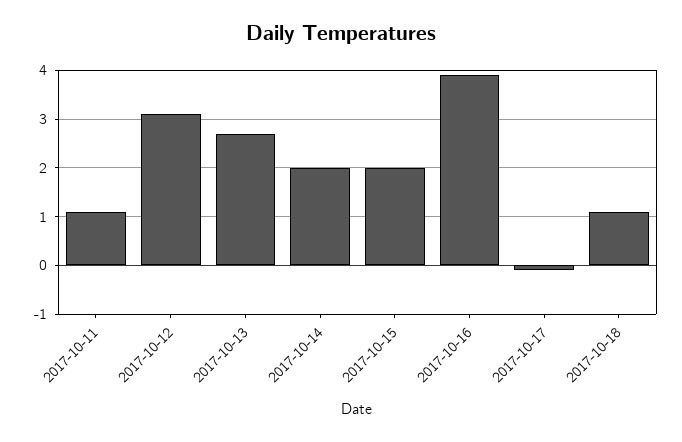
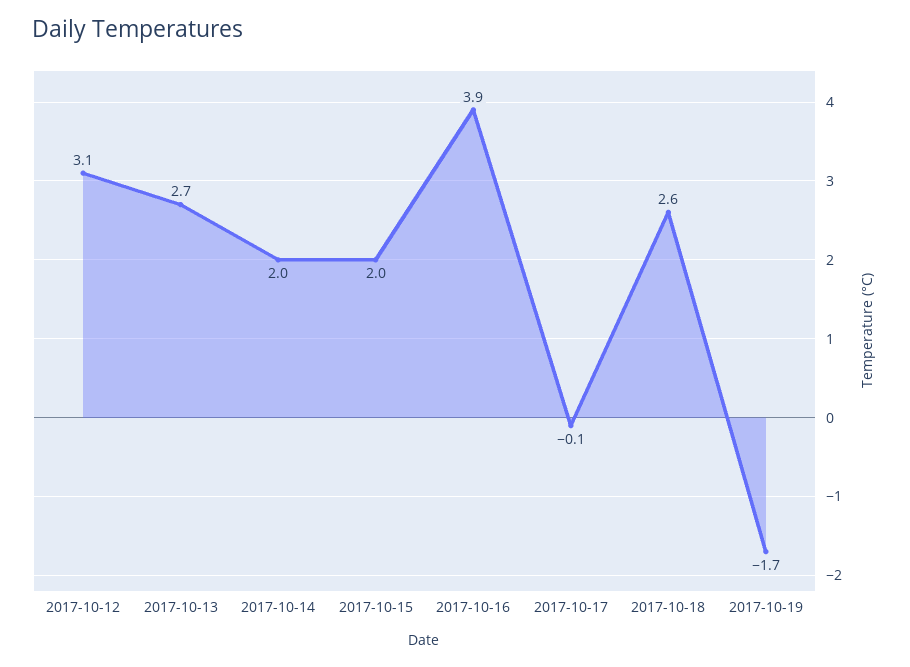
2017-10-11: 1 -> none
2017-10-18: 1 -> 2.6
2017-10-19: none -> -1.7

